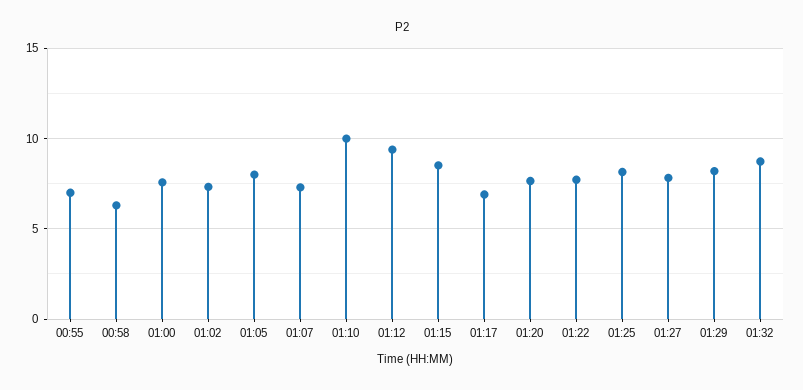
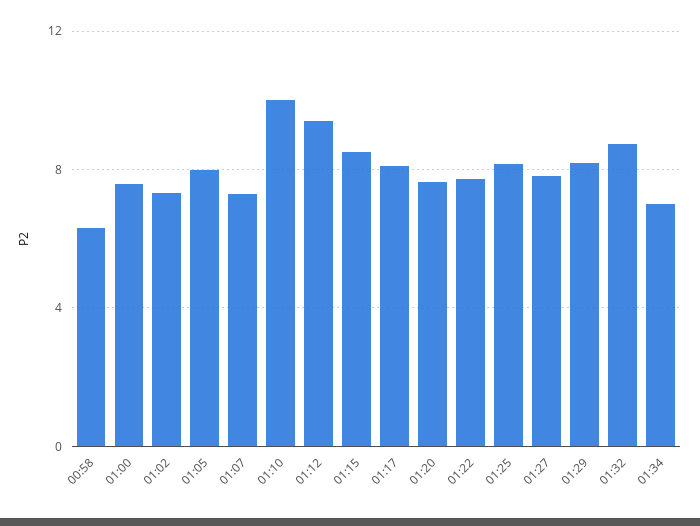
00:55: 7 -> none
01:17: 7 -> 8
01:34: none -> 7

